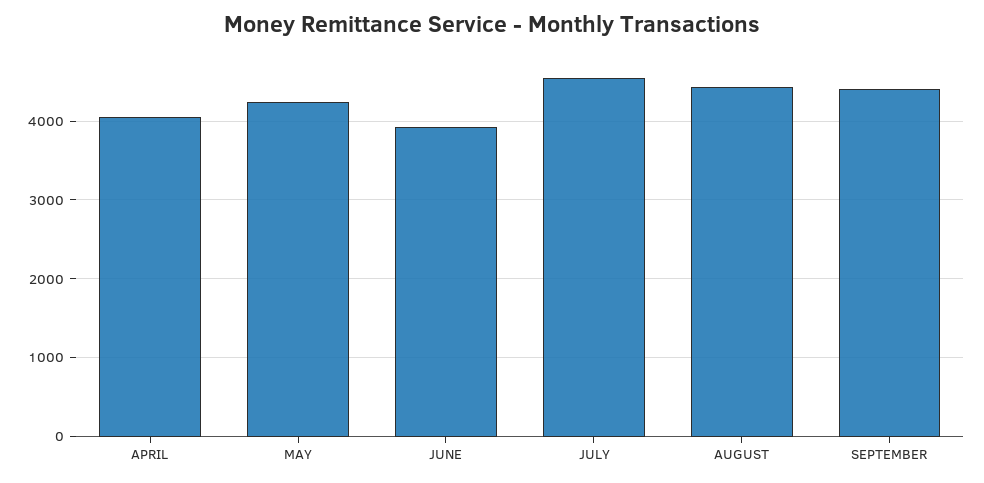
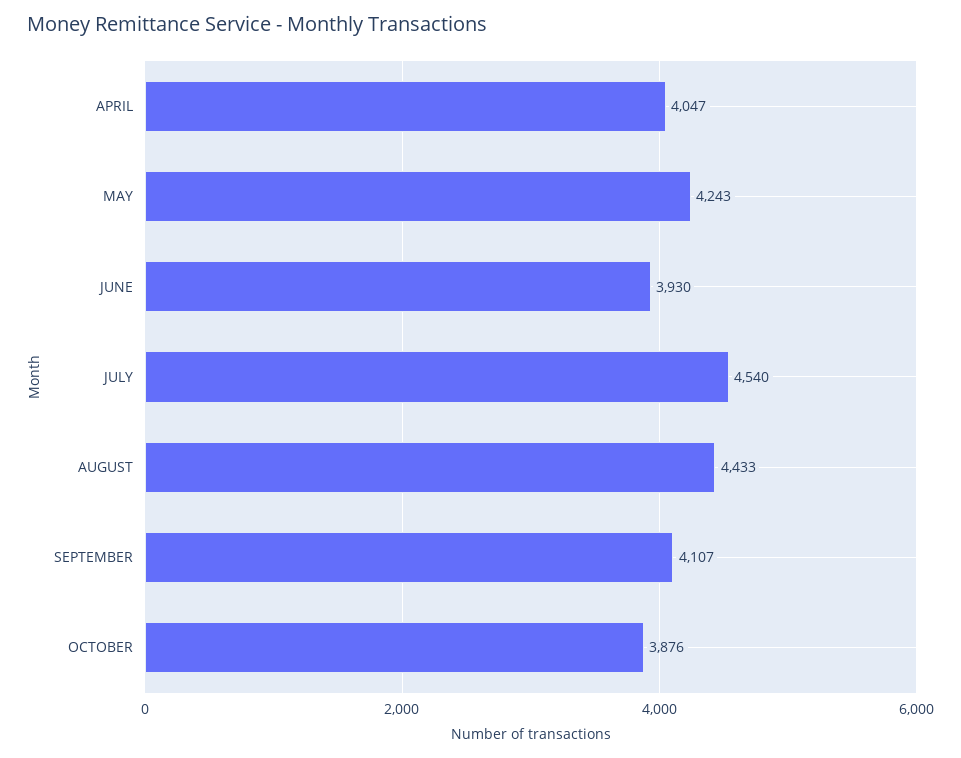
SEPTEMBER: 4400 -> 4107
OCTOBER: none -> 3876

